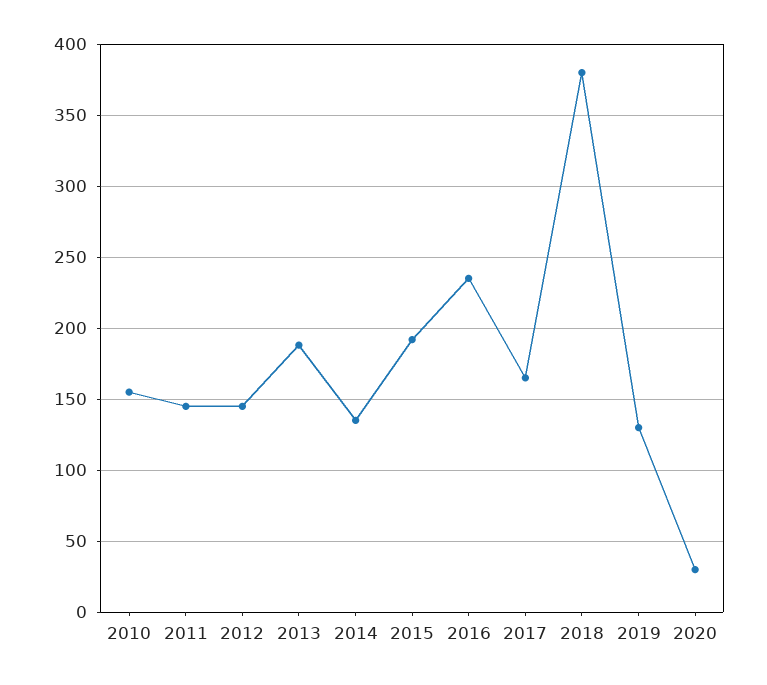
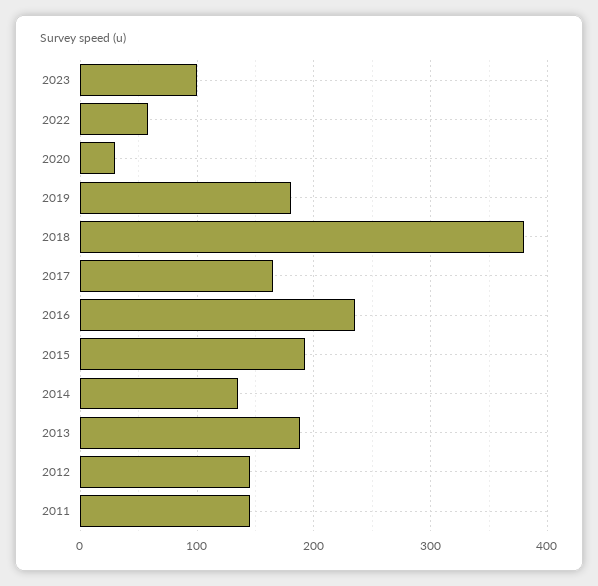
2010: 155 -> none
2019: 130 -> 180
2023: none -> 100
2022: none -> 60

